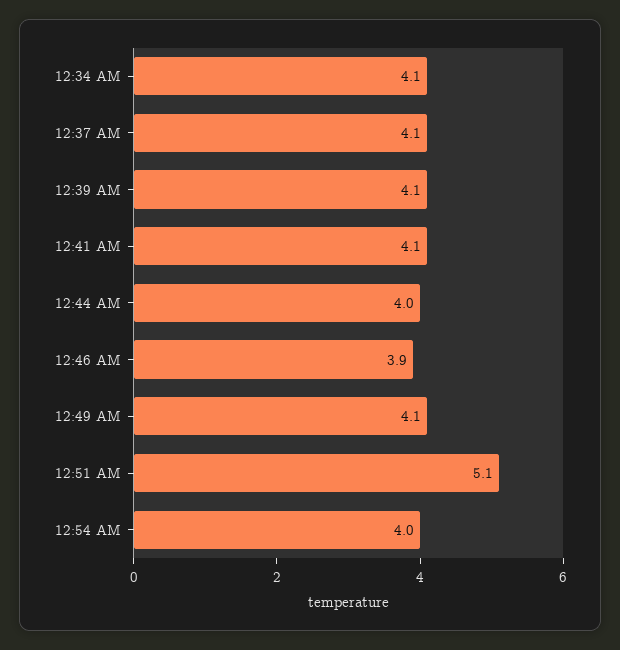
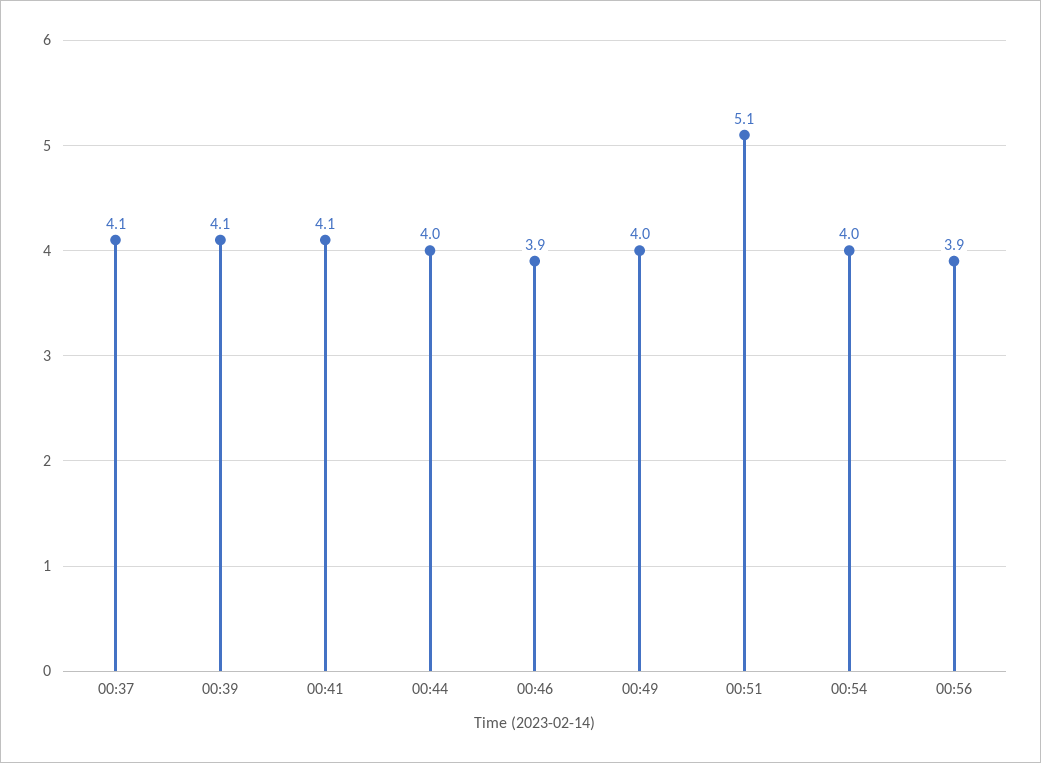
12:34 AM: 4.1 -> none
12:49 AM: 4.1 -> 4
00:56: none -> 3.9

